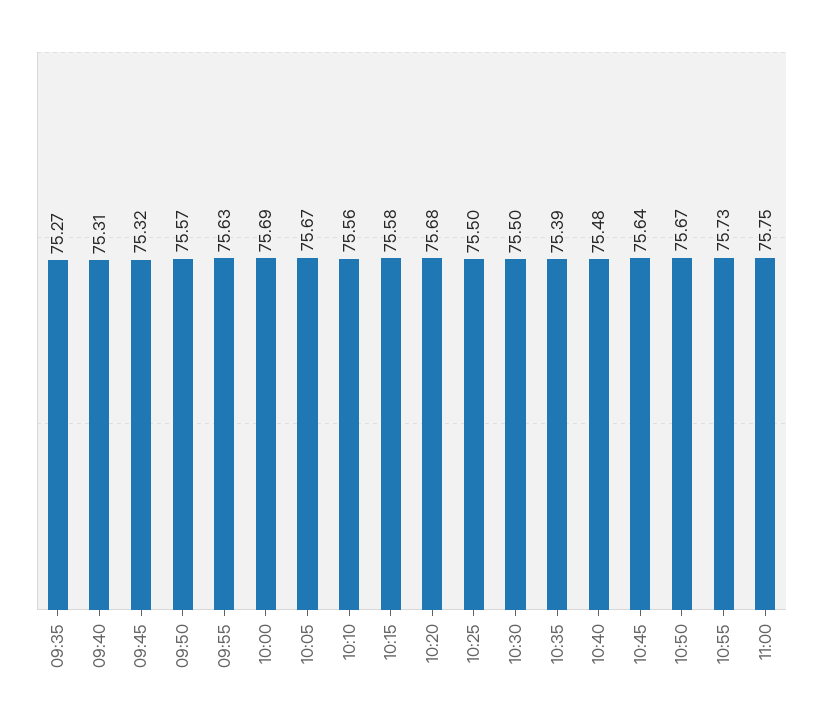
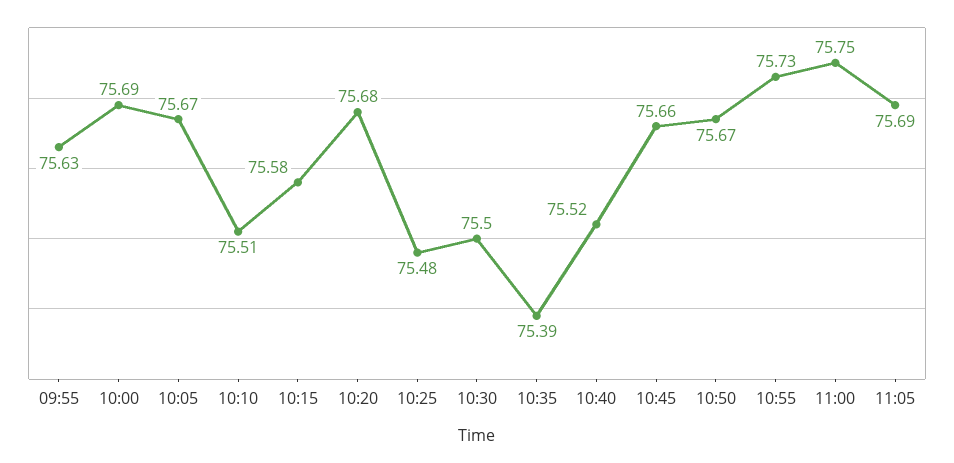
09:35: 75.27 -> none
09:40: 75.31 -> none
09:45: 75.32 -> none
09:50: 75.57 -> none
10:10: 75.56 -> 75.51
10:25: 75.5 -> 75.48
10:40: 75.48 -> 75.52
10:45: 75.64 -> 75.66
11:05: none -> 75.69

